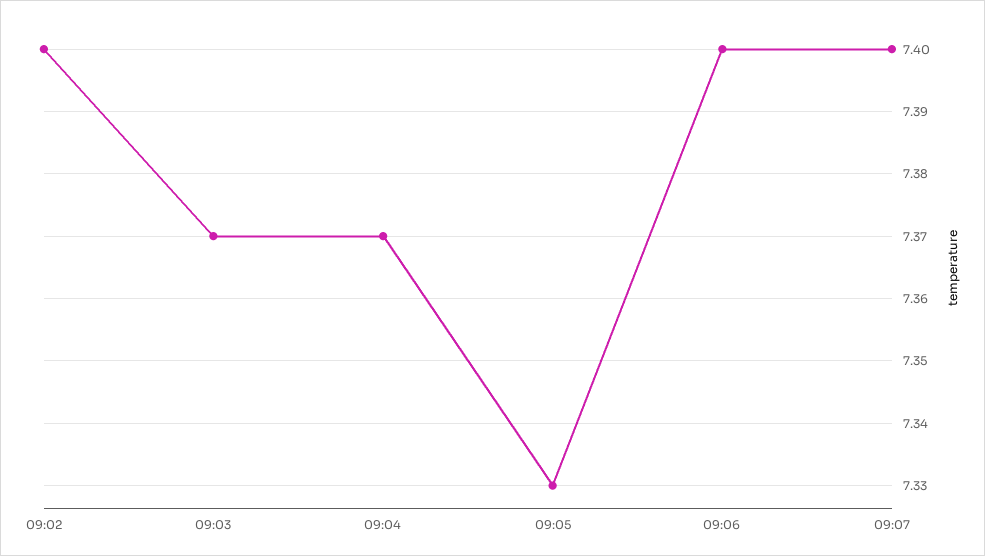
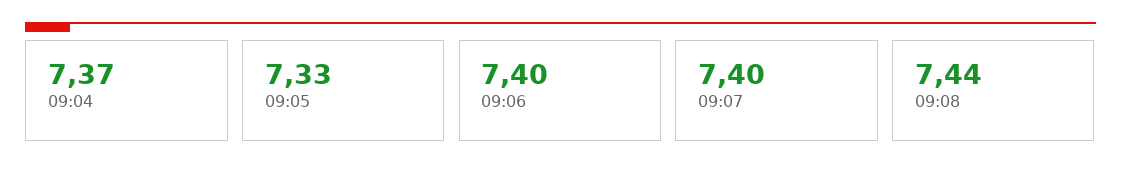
09:02: 7.4 -> none
09:03: 7.37 -> none
09:08: none -> 7.44

